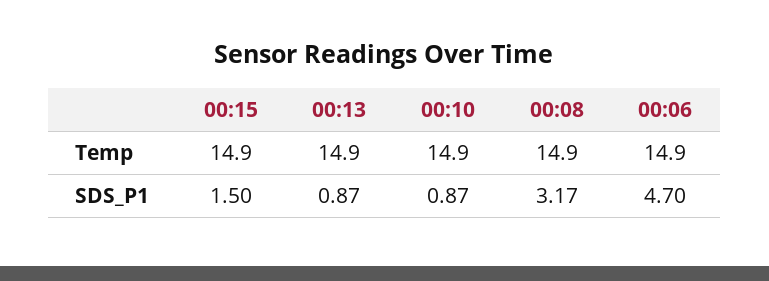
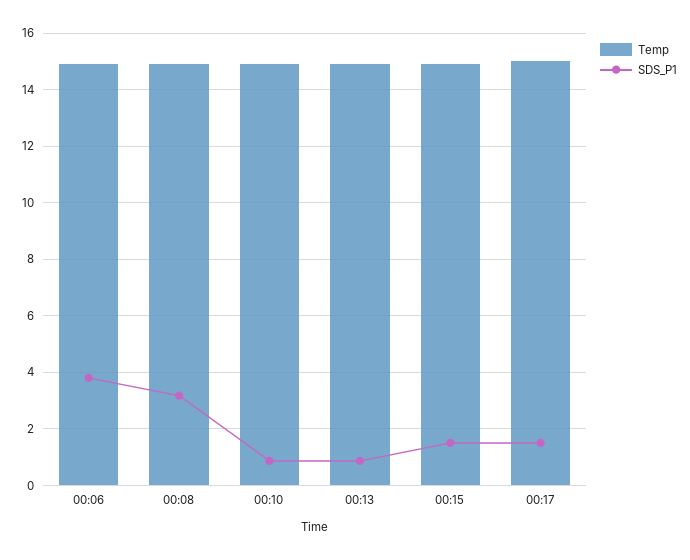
SDS_P1, 00:06: 4.7 -> 3.75
Temp, 00:17: none -> 15
SDS_P1, 00:17: none -> 1.5

